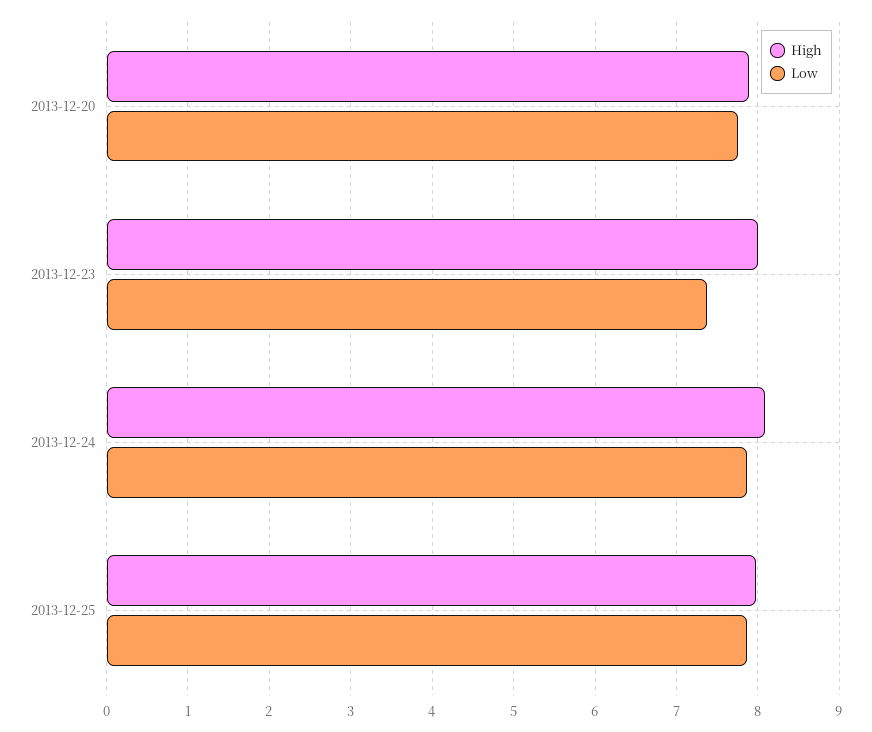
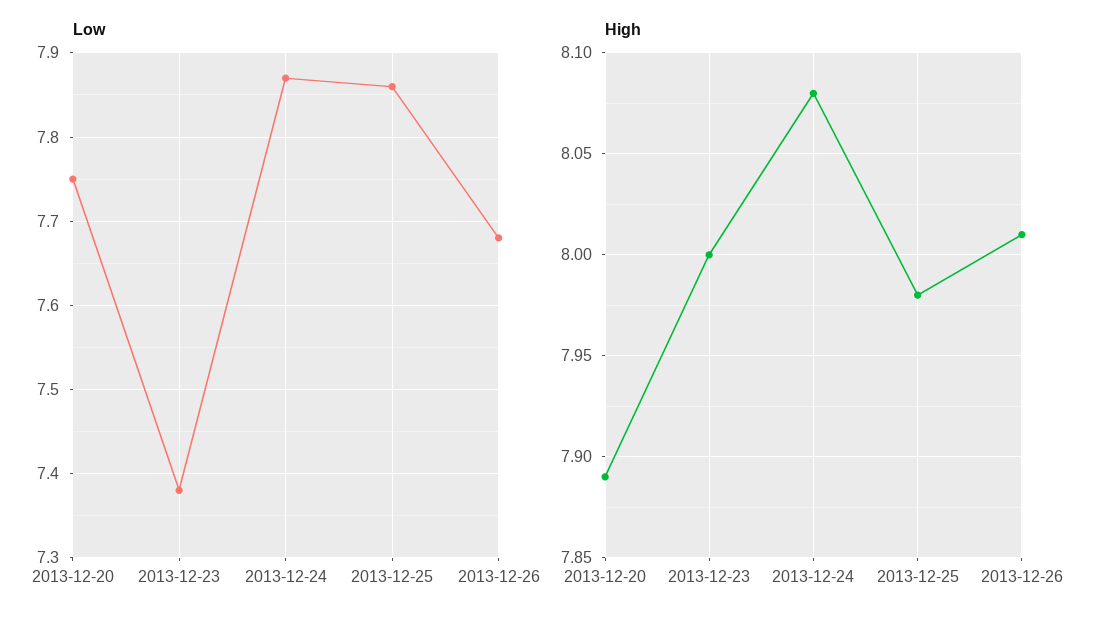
Low, 2013-12-26: none -> 7.68
High, 2013-12-26: none -> 8.01

